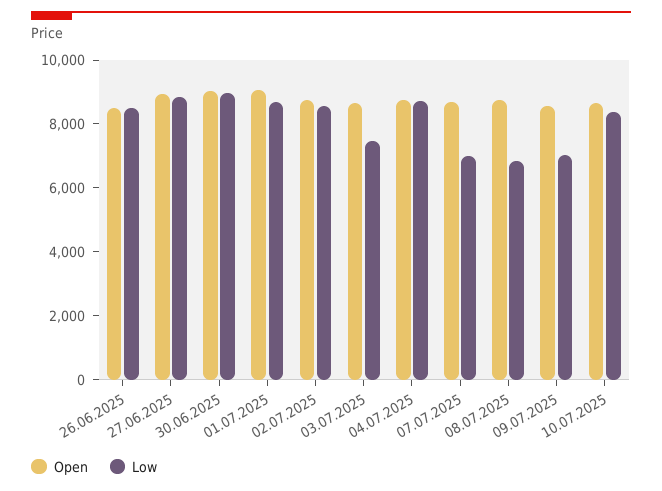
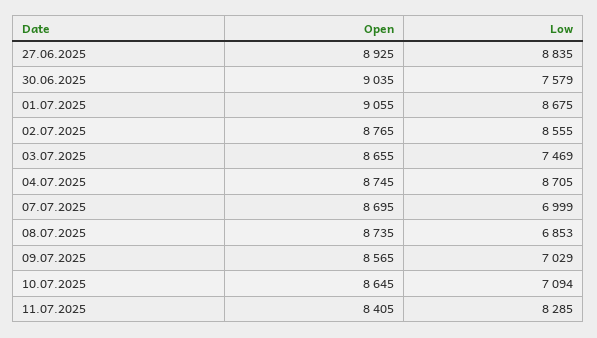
Open, 26.06.2025: 8500 -> none
Low, 26.06.2025: 8500 -> none
Low, 30.06.2025: 9000 -> 7579
Low, 10.07.2025: 8500 -> 7094
Open, 11.07.2025: none -> 8405
Low, 11.07.2025: none -> 8285

